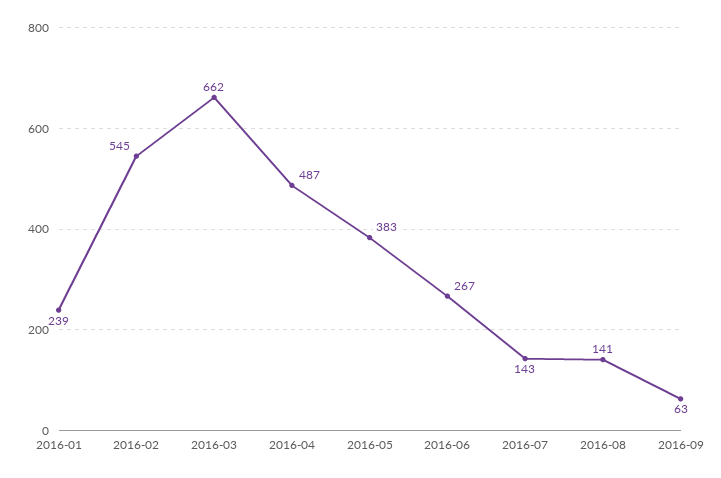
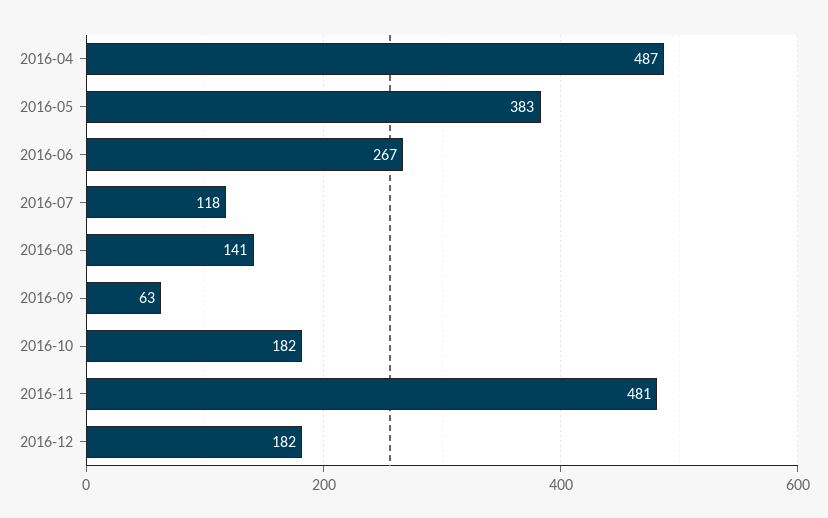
2016-01: 239 -> none
2016-02: 545 -> none
2016-03: 662 -> none
2016-07: 143 -> 118
2016-10: none -> 182
2016-11: none -> 481
2016-12: none -> 182

